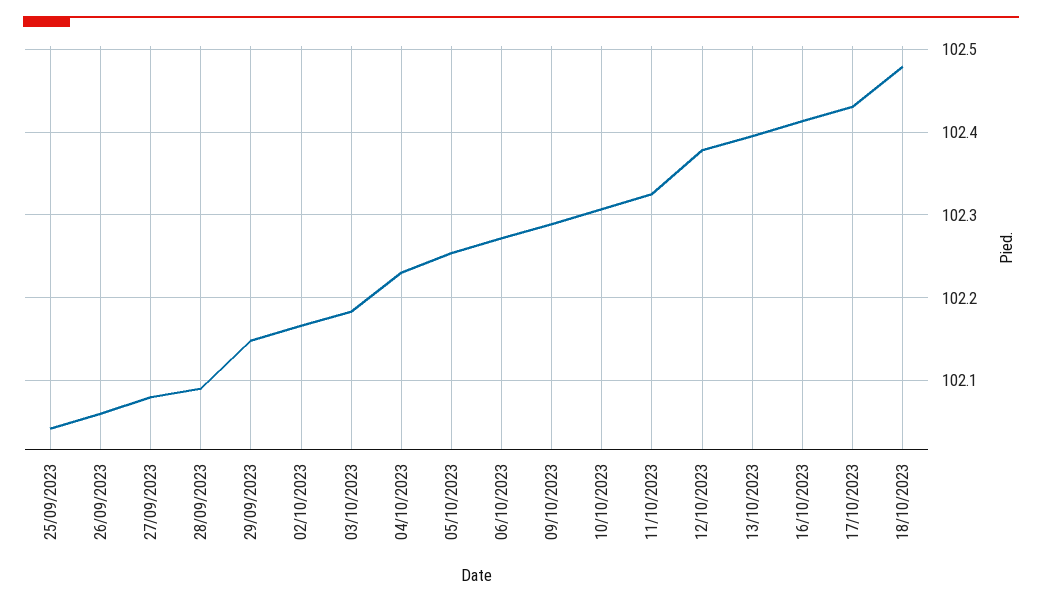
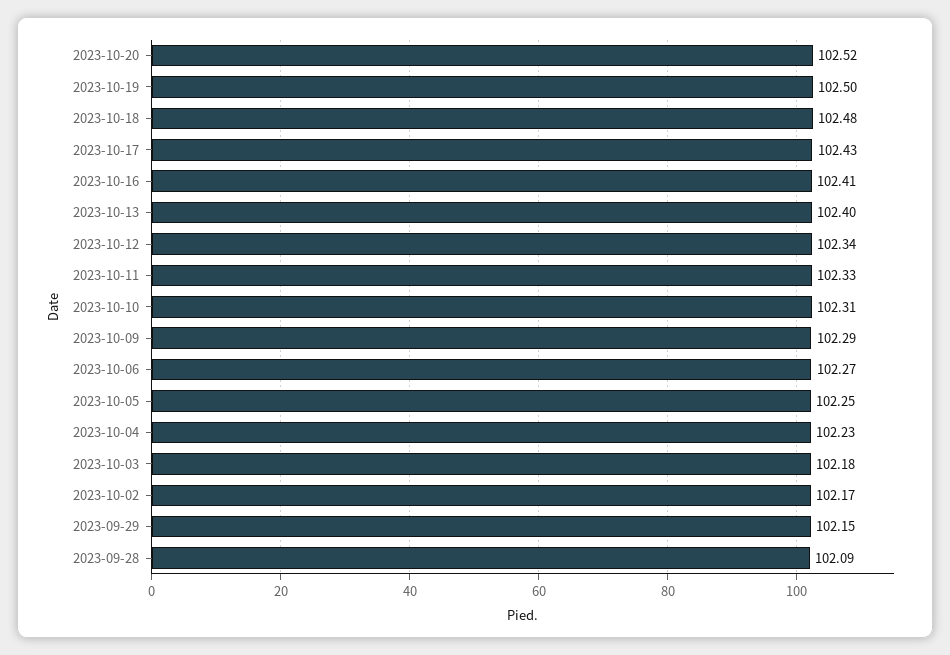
25/09/2023: 102.04 -> none
26/09/2023: 102.06 -> none
27/09/2023: 102.08 -> none
12/10/2023: 102.38 -> 102.34
2023-10-20: none -> 102.52
2023-10-19: none -> 102.5

